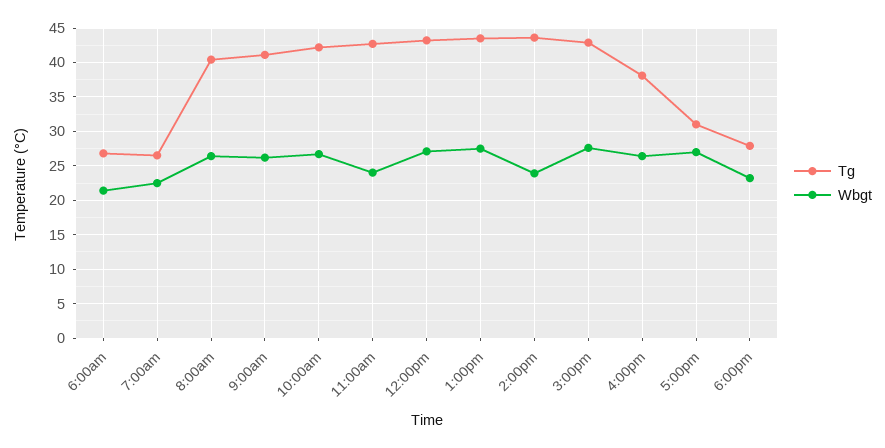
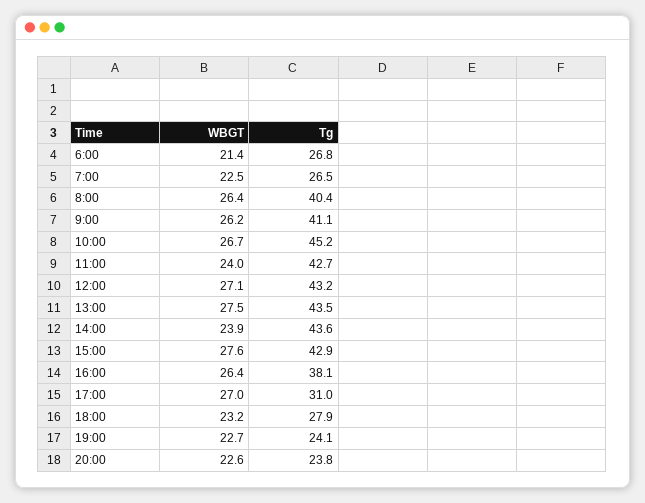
Tg, 10:00am: 42 -> 45.2
Wbgt, 19:00: none -> 22.7
Tg, 19:00: none -> 24.1
Wbgt, 20:00: none -> 22.6
Tg, 20:00: none -> 23.8

